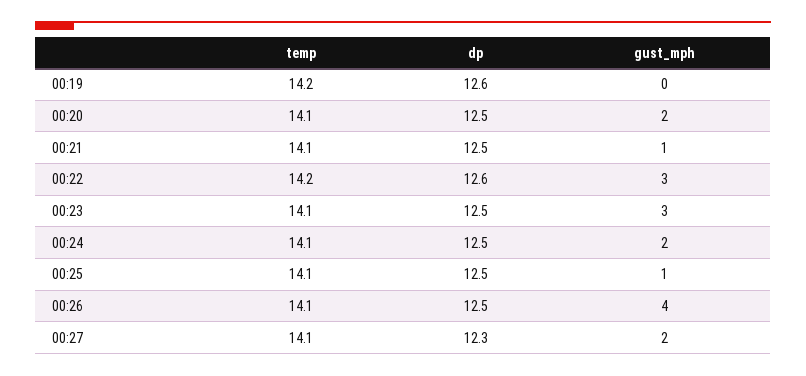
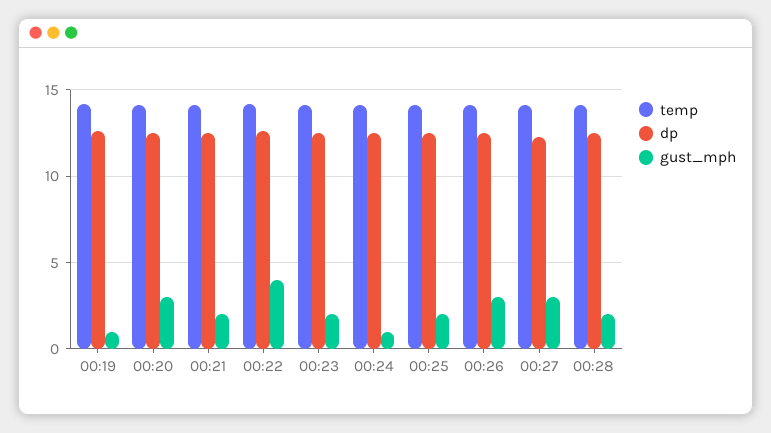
gust_mph, 00:19: 0 -> 1
gust_mph, 00:20: 2 -> 3
gust_mph, 00:21: 1 -> 2
gust_mph, 00:22: 3 -> 4
gust_mph, 00:23: 3 -> 2
gust_mph, 00:24: 2 -> 1
gust_mph, 00:25: 1 -> 2
gust_mph, 00:26: 4 -> 3
gust_mph, 00:27: 2 -> 3
temp, 00:28: none -> 14
dp, 00:28: none -> 12.5
gust_mph, 00:28: none -> 2

